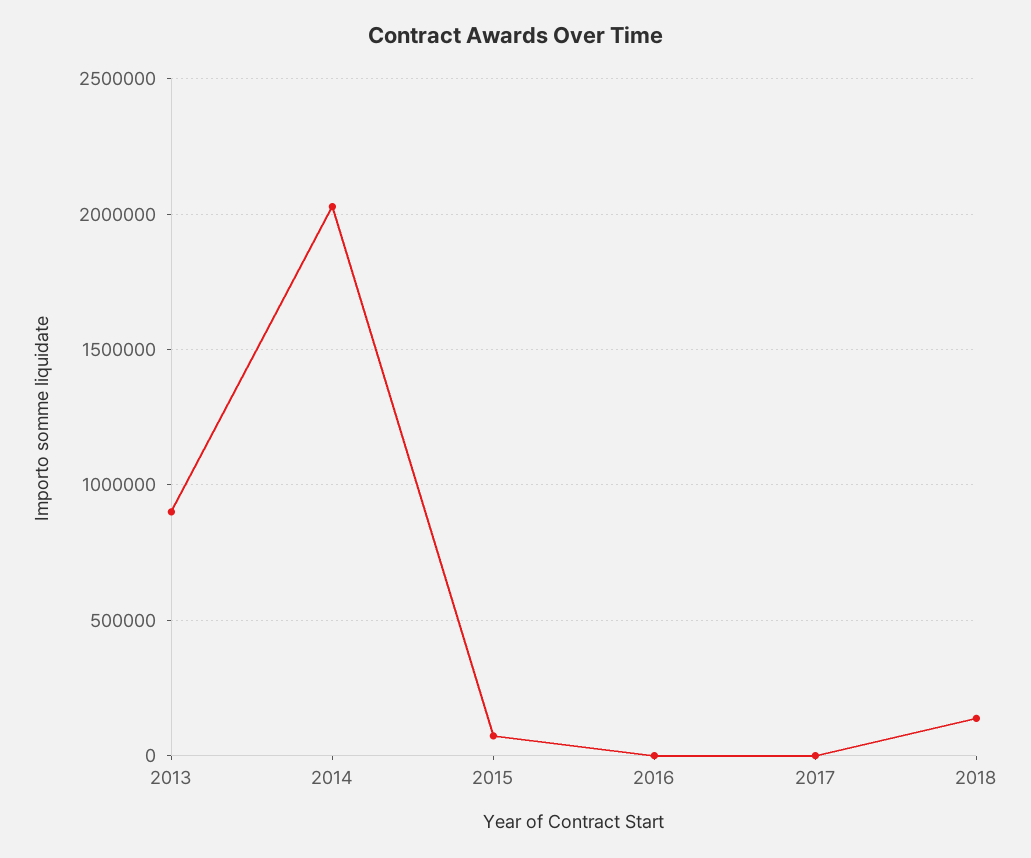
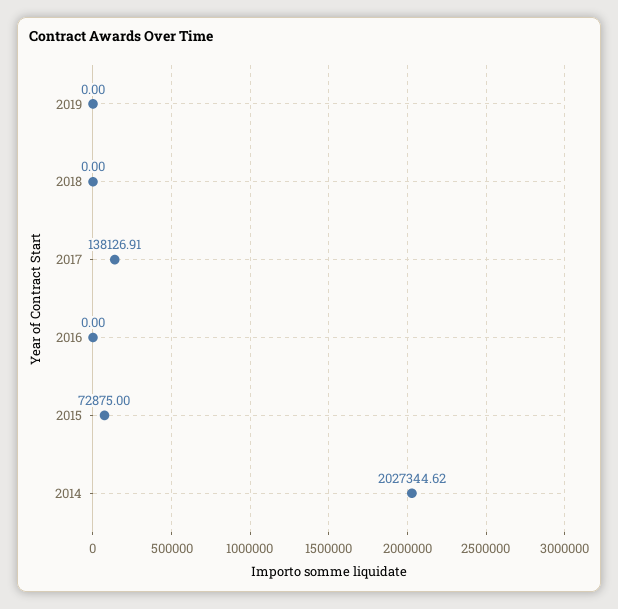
2013: 900000 -> none
2017: 0 -> 138126.91
2018: 150000 -> 0
2019: none -> 0

